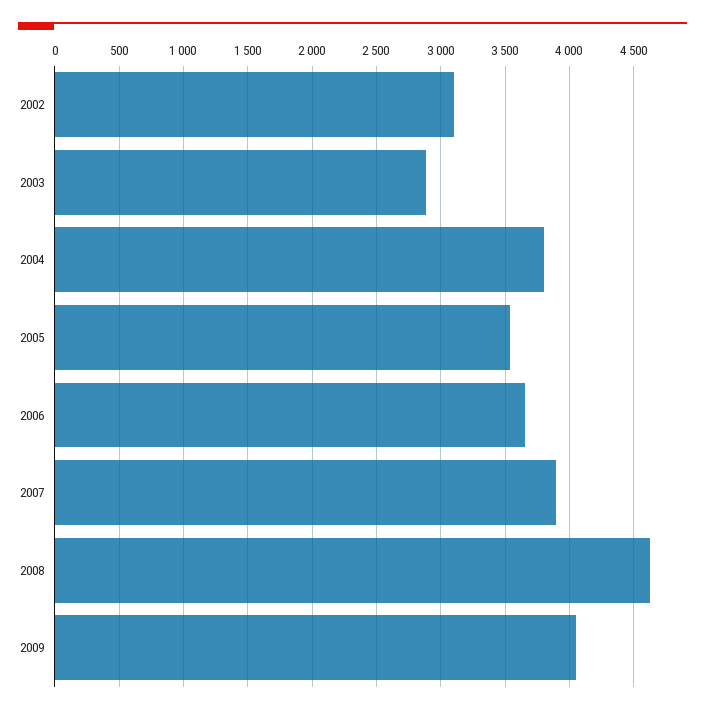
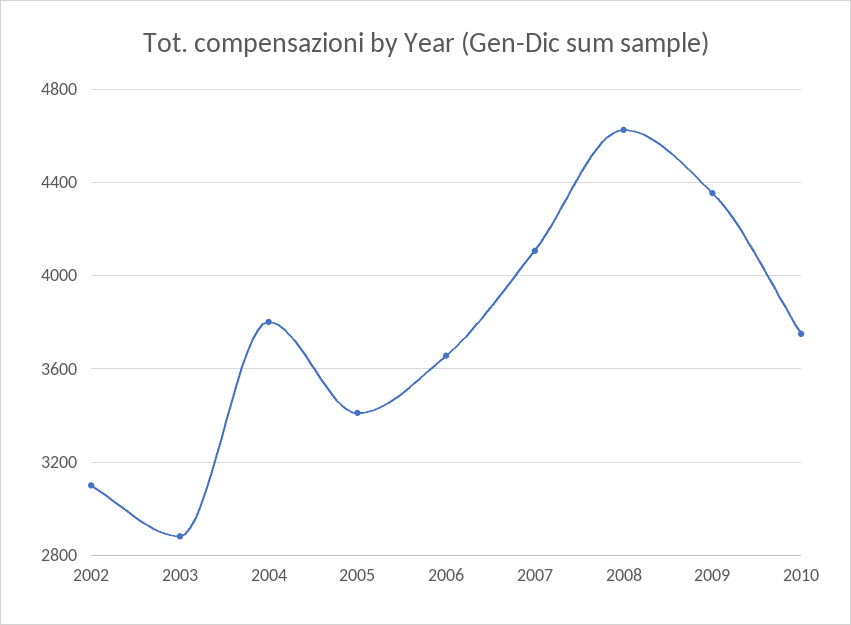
2005: 3550 -> 3400
2007: 3900 -> 4100
2009: 4050 -> 4350
2010: none -> 3750

